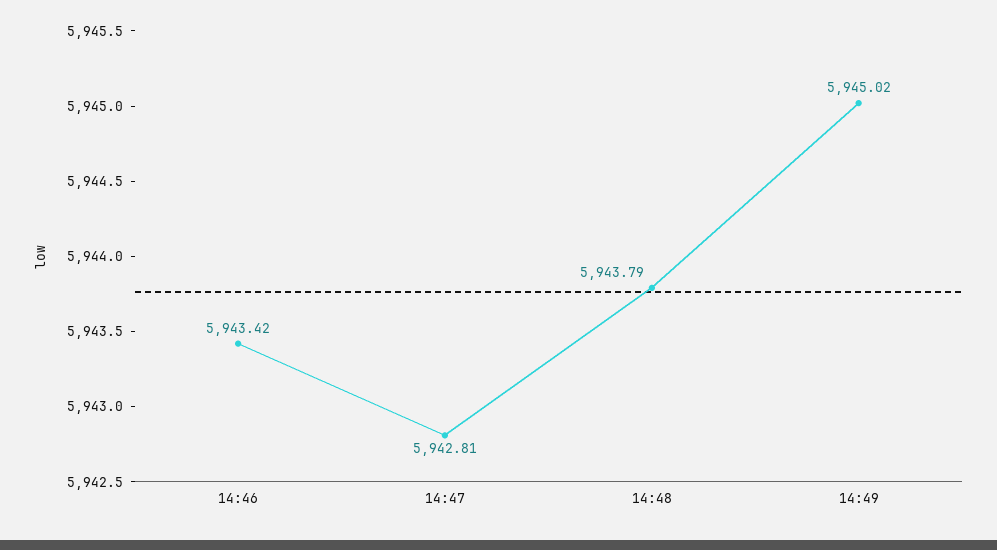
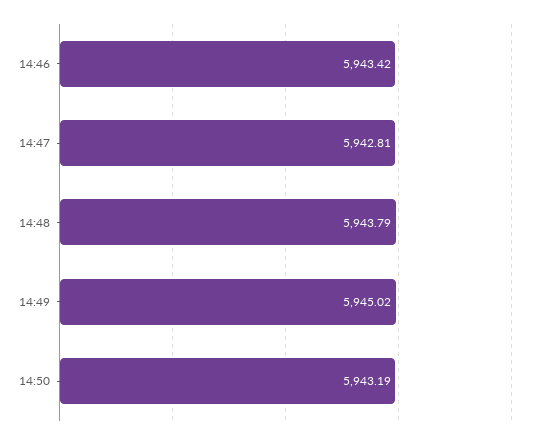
14:50: none -> 5943.19

